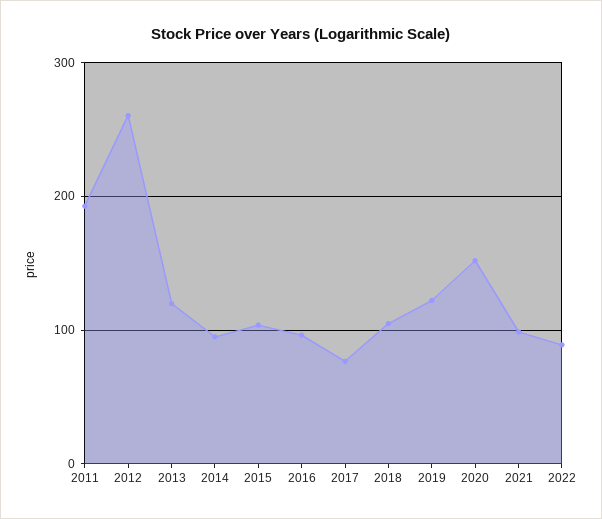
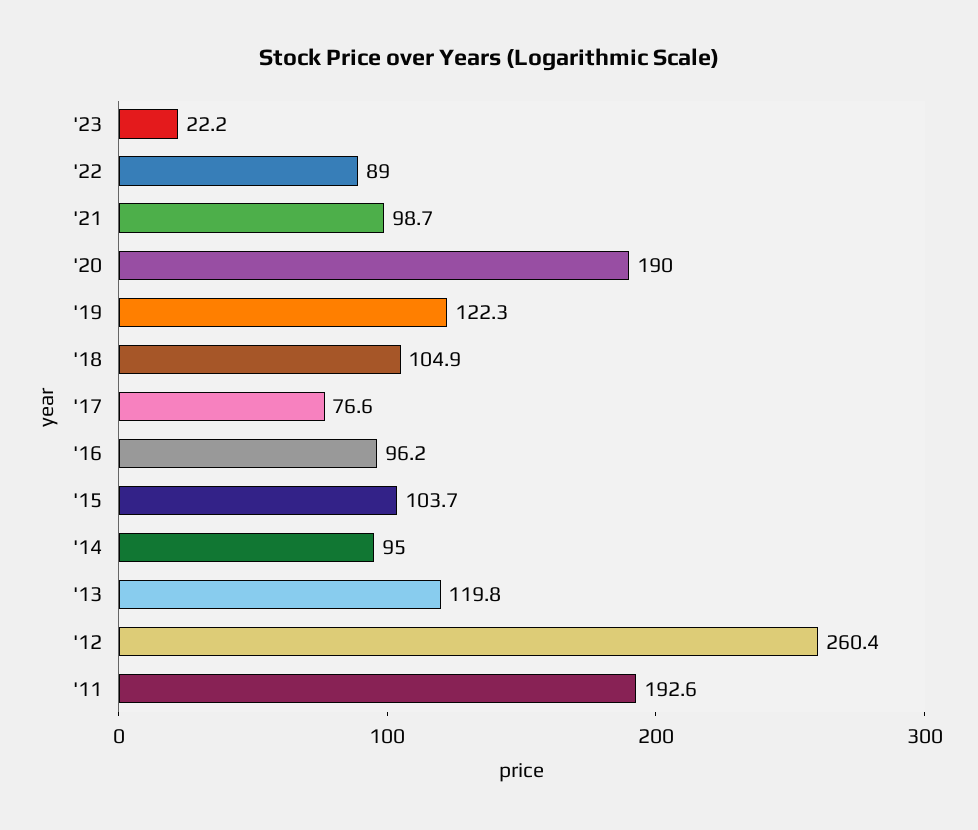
2020: 150 -> 190
'23: none -> 22.2

